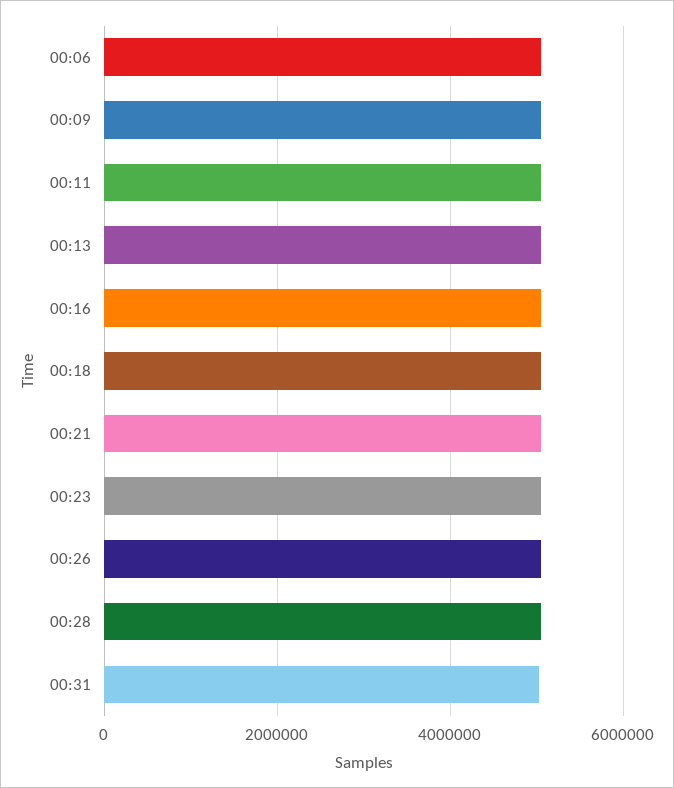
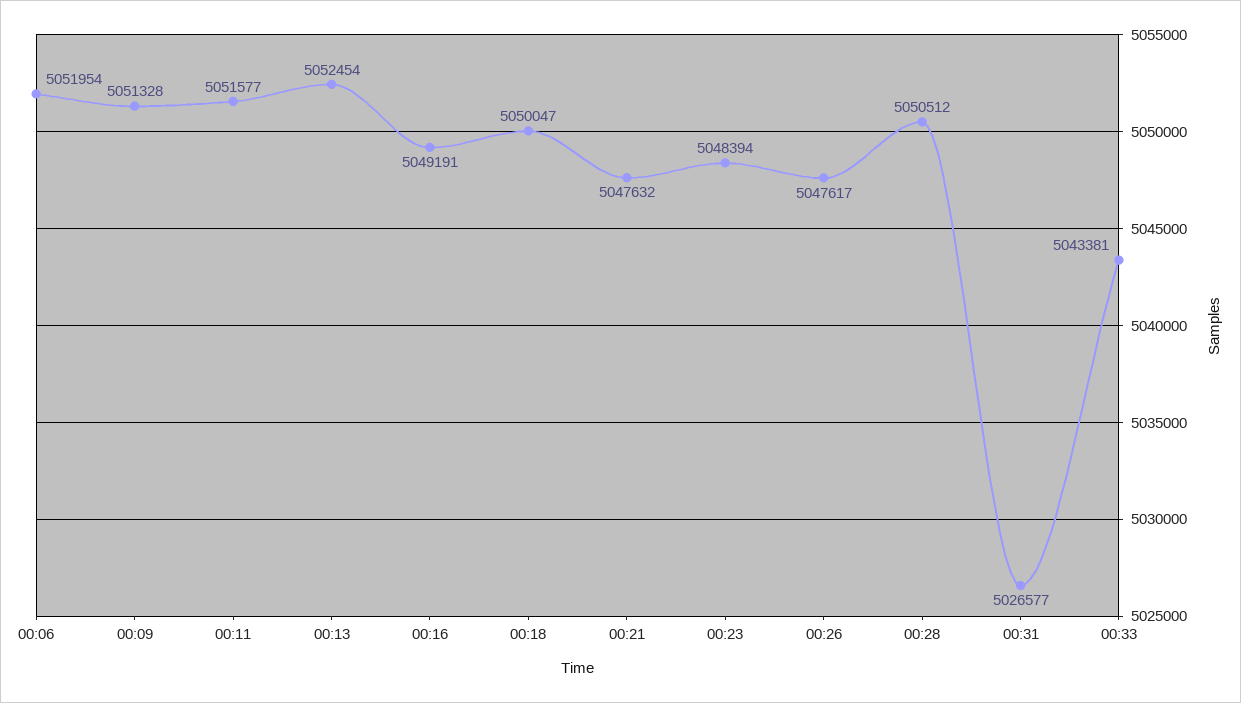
00:33: none -> 5043381

